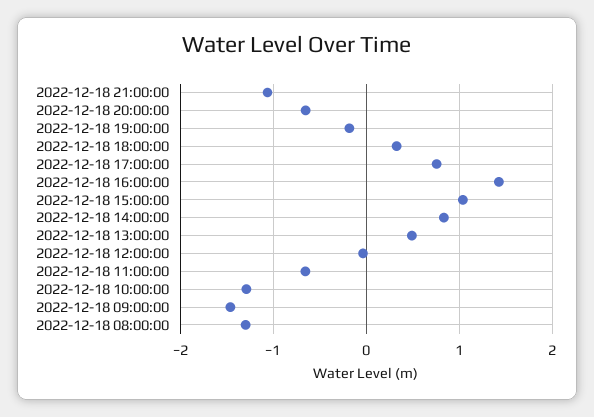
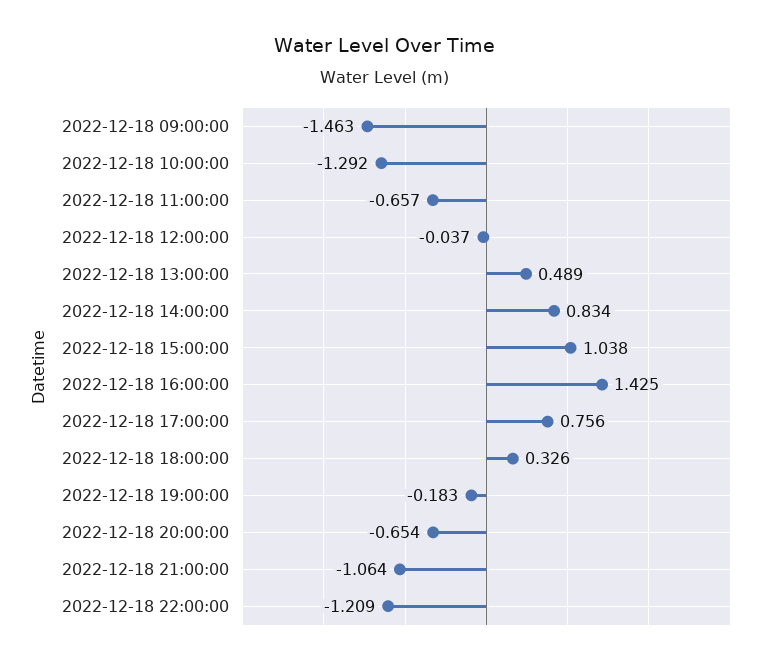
2022-12-18 08:00:00: -1.3 -> none
2022-12-18 22:00:00: none -> -1.209

